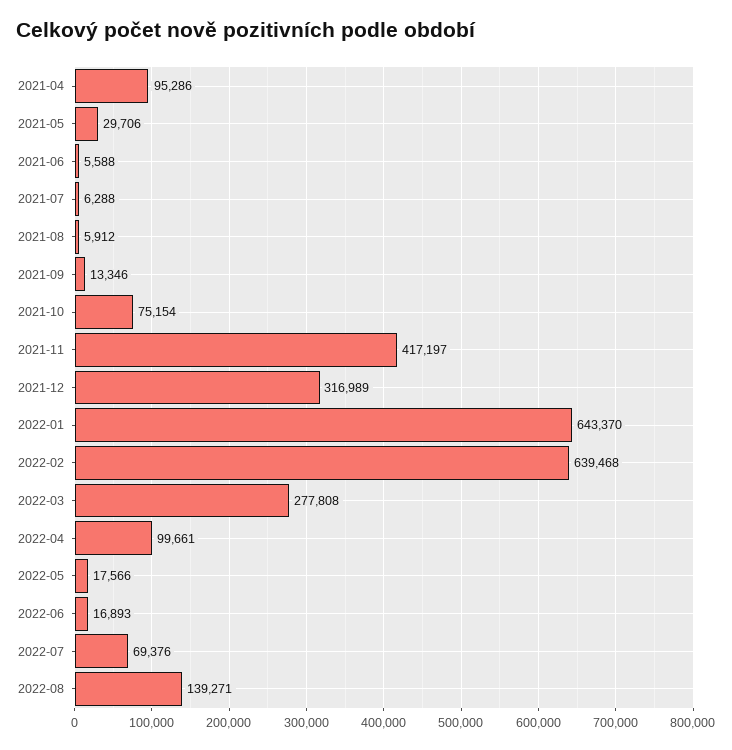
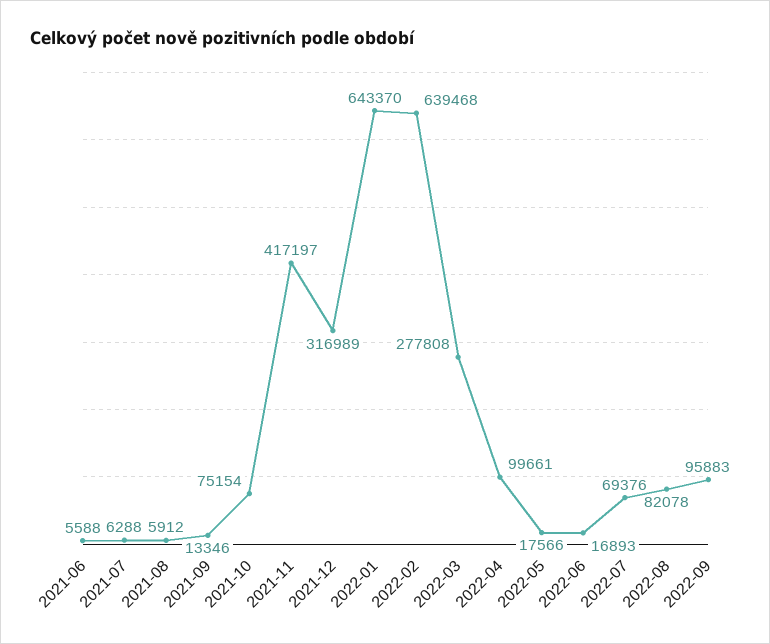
2021-04: 95286 -> none
2021-05: 29706 -> none
2022-08: 139271 -> 82078
2022-09: none -> 95883

